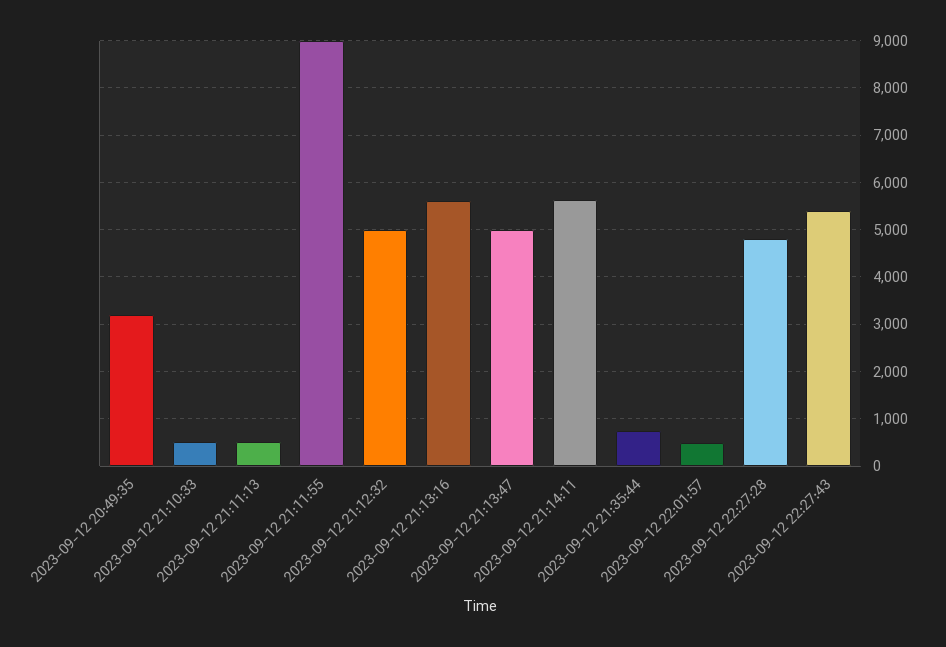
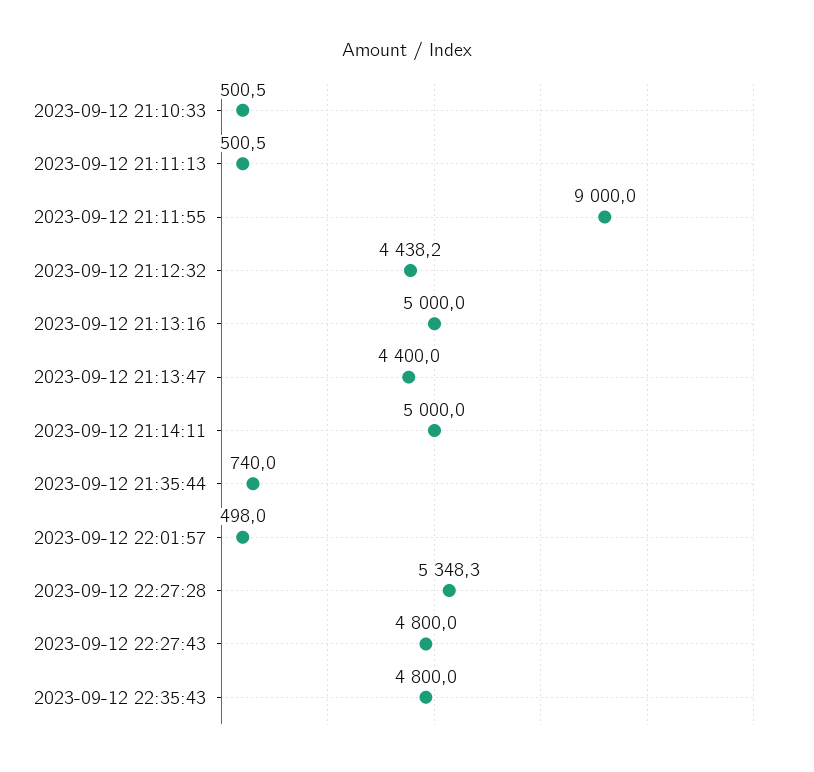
2023-09-12 20:49:35: 3200 -> none
2023-09-12 21:12:32: 5000 -> 4438.2
2023-09-12 21:13:16: 5600 -> 5000
2023-09-12 21:13:47: 5000 -> 4400
2023-09-12 21:14:11: 5600 -> 5000
2023-09-12 22:27:28: 4800 -> 5348.3
2023-09-12 22:27:43: 5400 -> 4800
2023-09-12 22:35:43: none -> 4800

